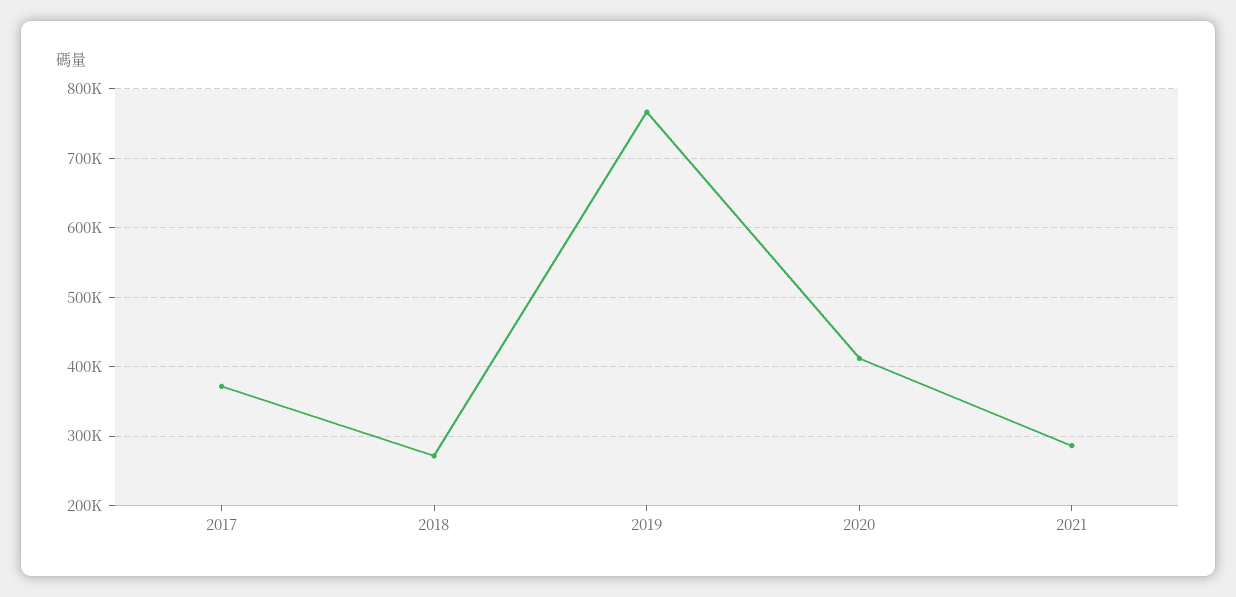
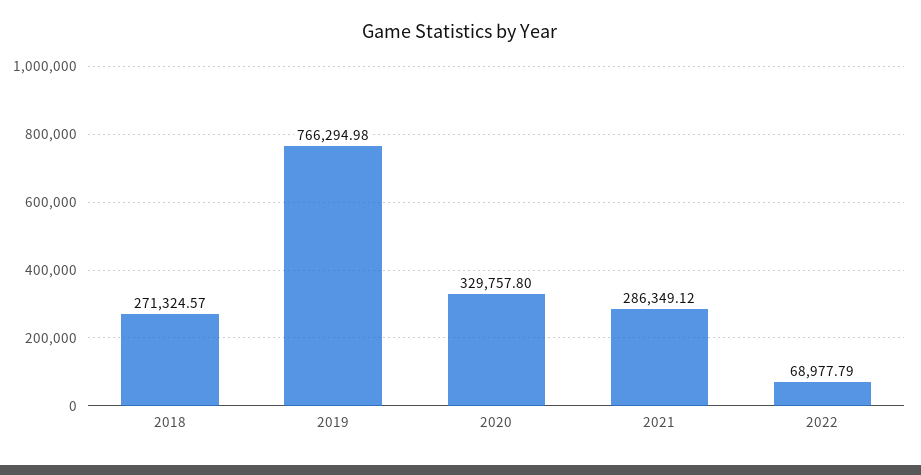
2017: 370000 -> none
2020: 410000 -> 329757.8
2022: none -> 68977.79

